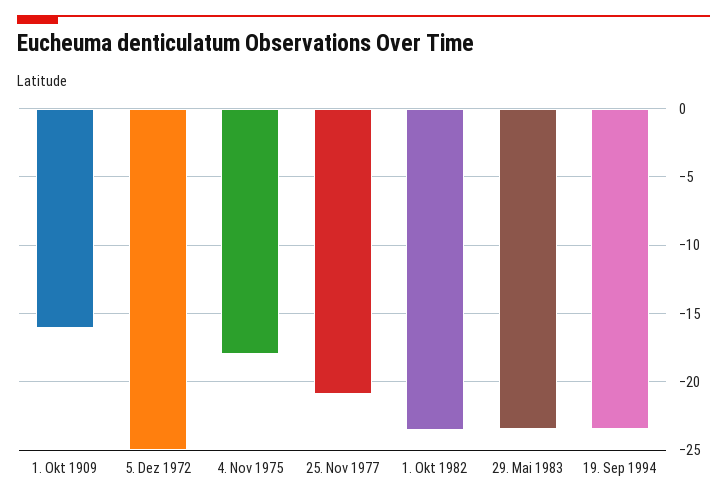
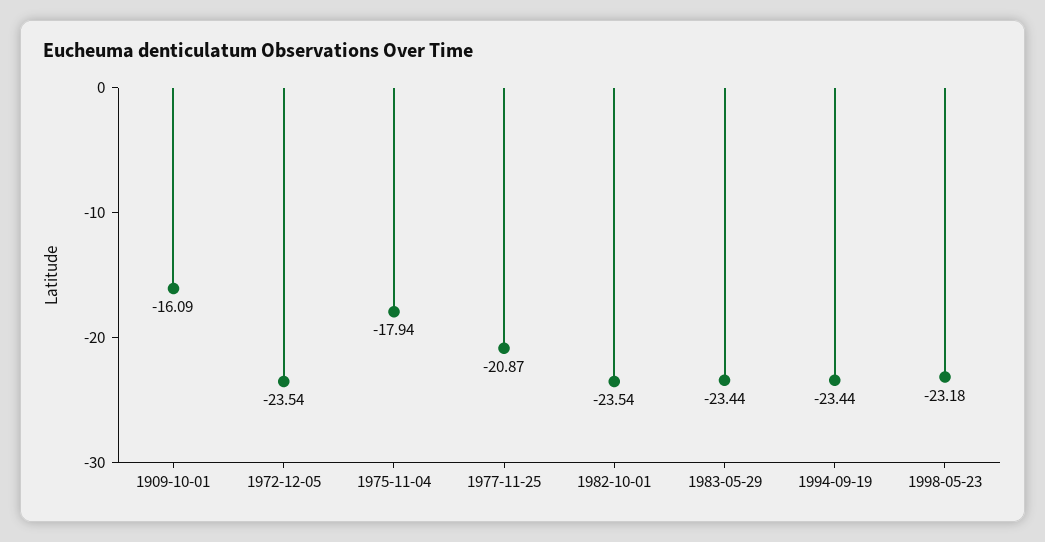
5. Dez 1972: -25 -> -23.54
1998-05-23: none -> -23.18

